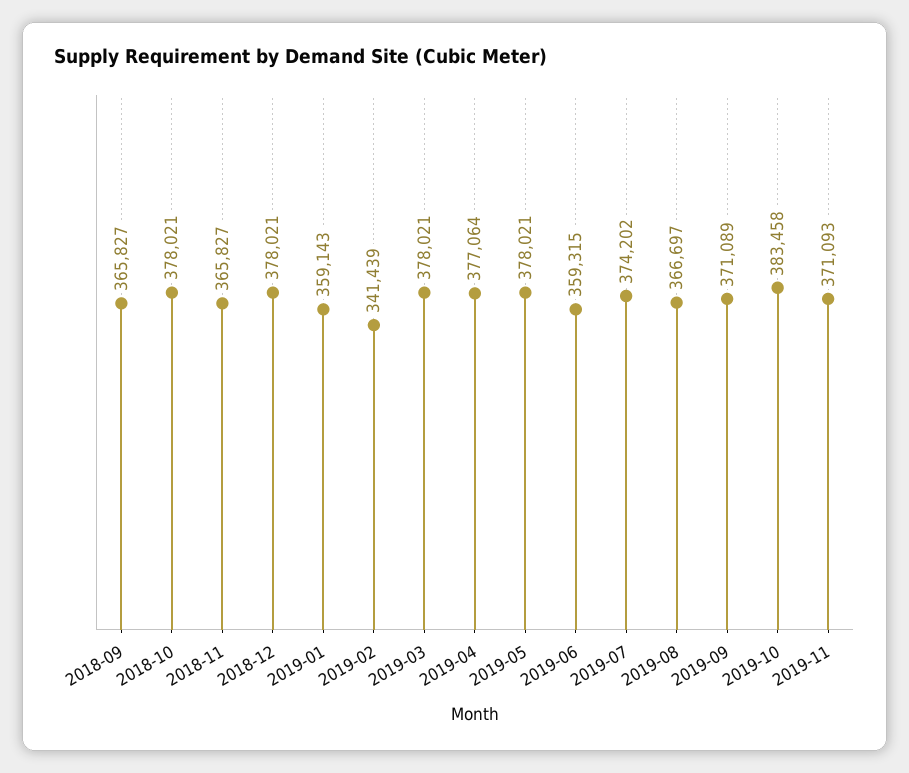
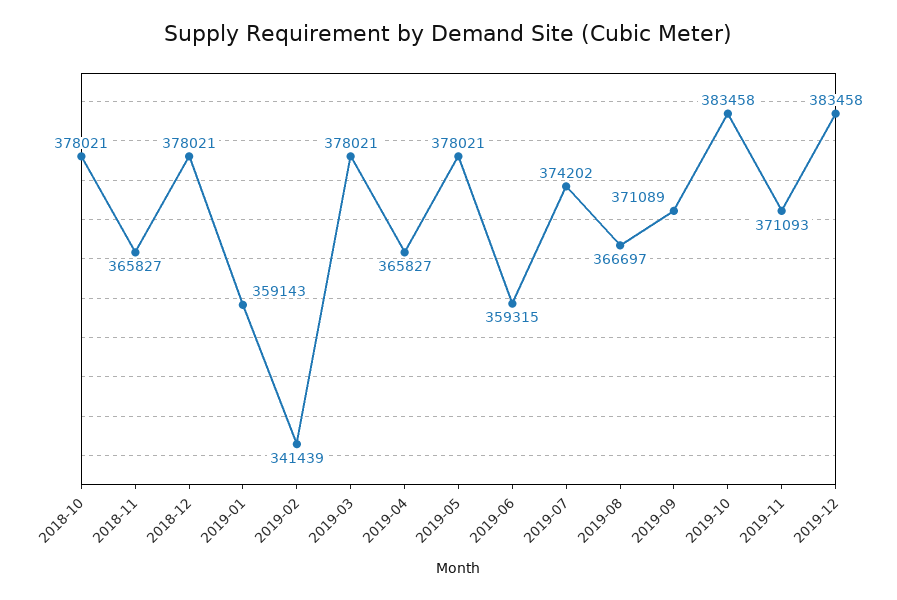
2018-09: 365827 -> none
2019-04: 377064 -> 365827
2019-12: none -> 383458

